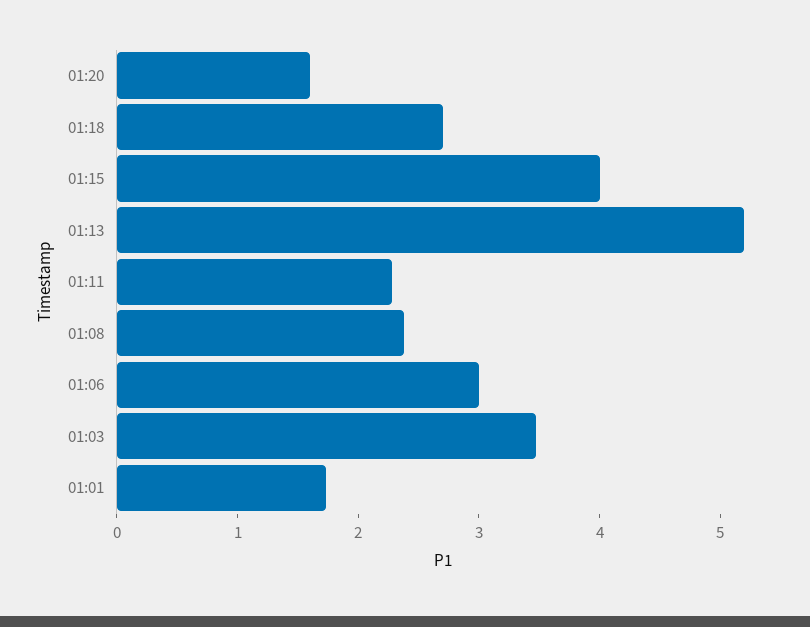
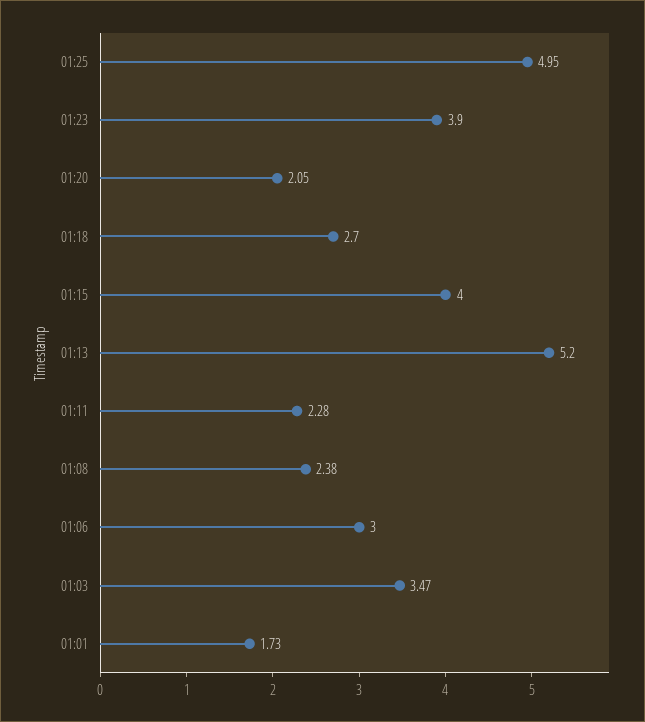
01:20: 1.6 -> 2.05
01:25: none -> 4.95
01:23: none -> 3.9

